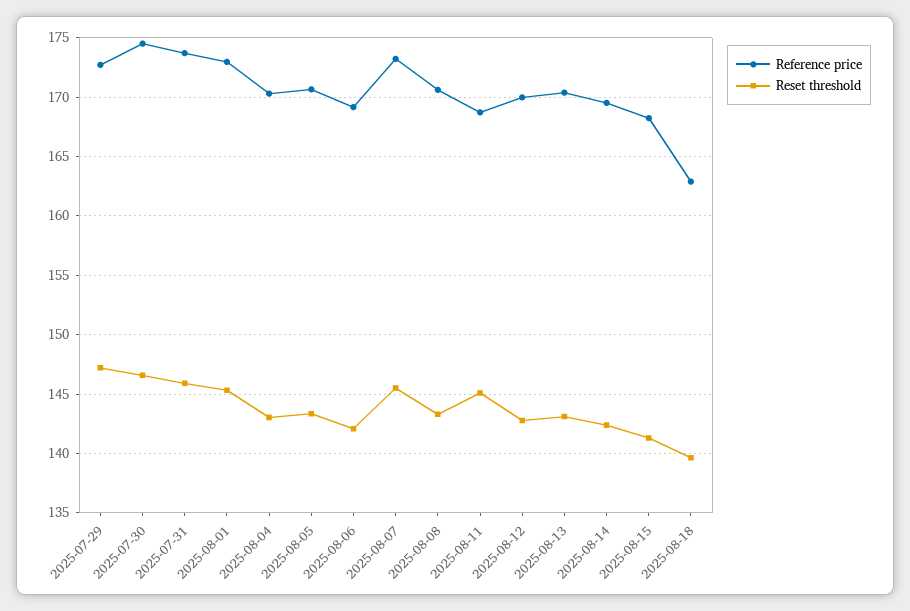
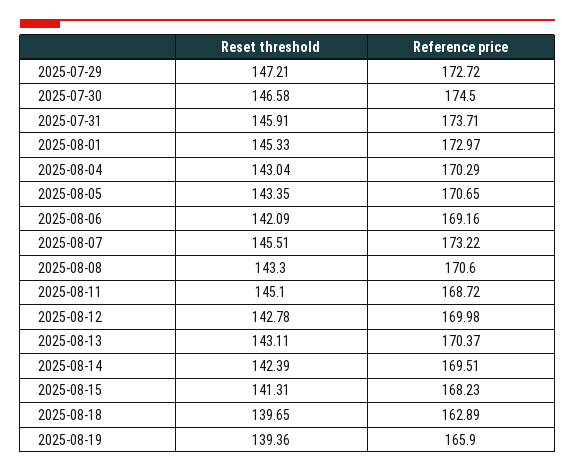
Reset threshold, 2025-08-19: none -> 139.36
Reference price, 2025-08-19: none -> 165.9

